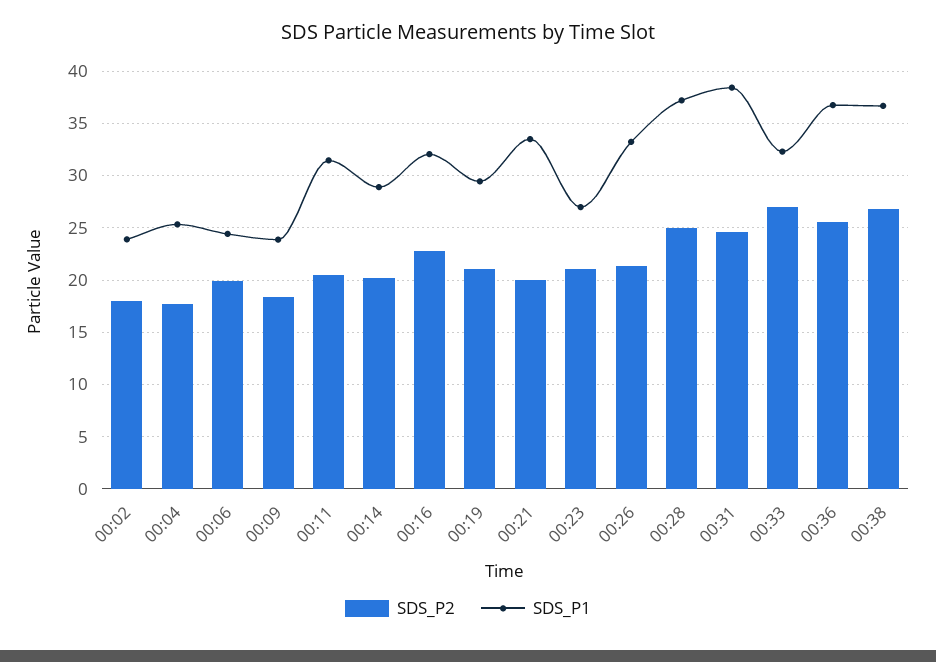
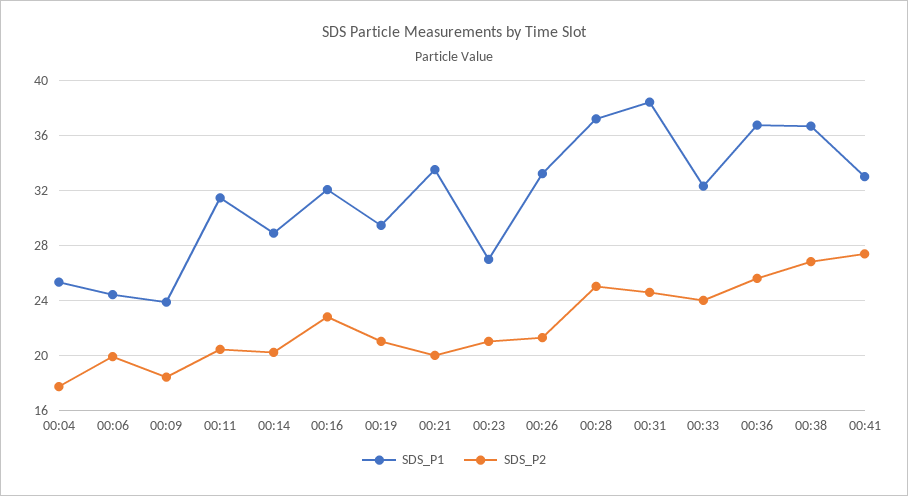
SDS_P2, 00:02: 18 -> none
SDS_P1, 00:02: 24 -> none
SDS_P2, 00:33: 27 -> 24
SDS_P1, 00:41: none -> 33
SDS_P2, 00:41: none -> 27.5

